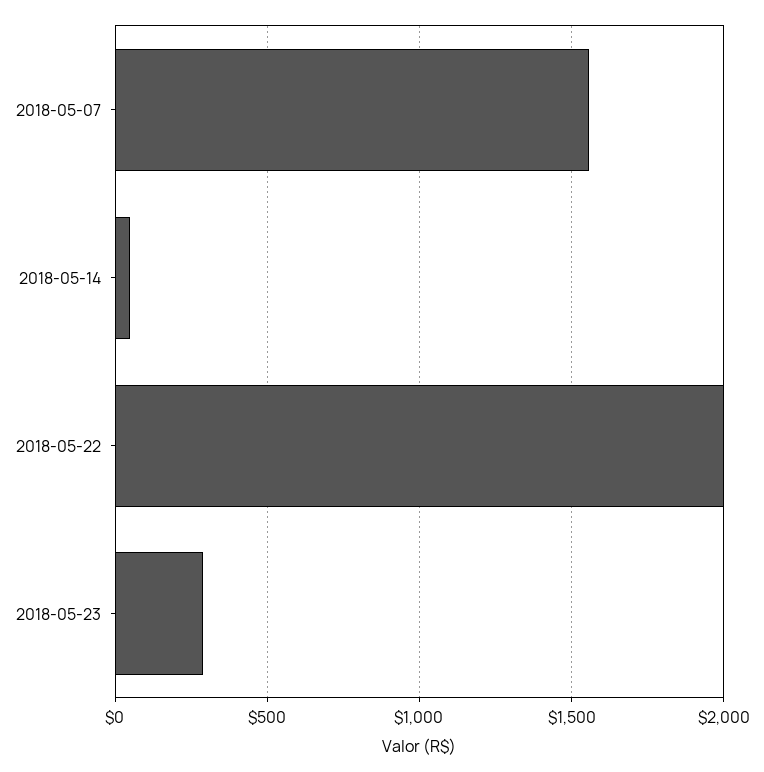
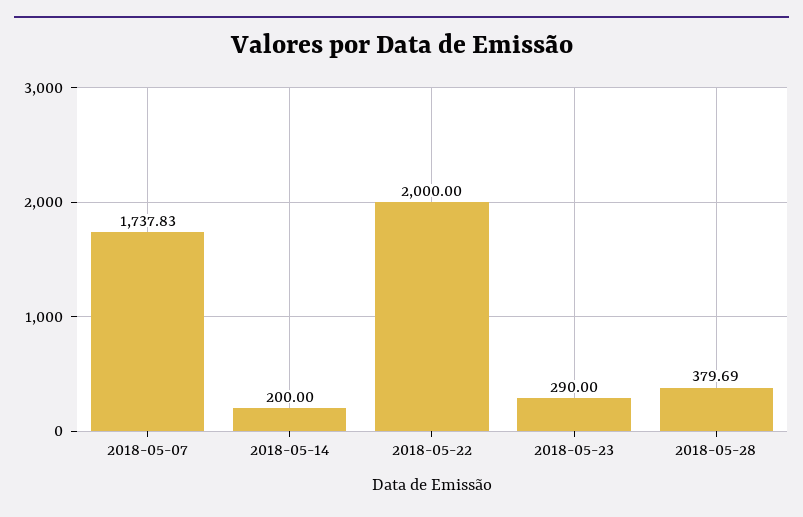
2018-05-07: 1550 -> 1737.83
2018-05-14: 50 -> 200
2018-05-28: none -> 379.69

